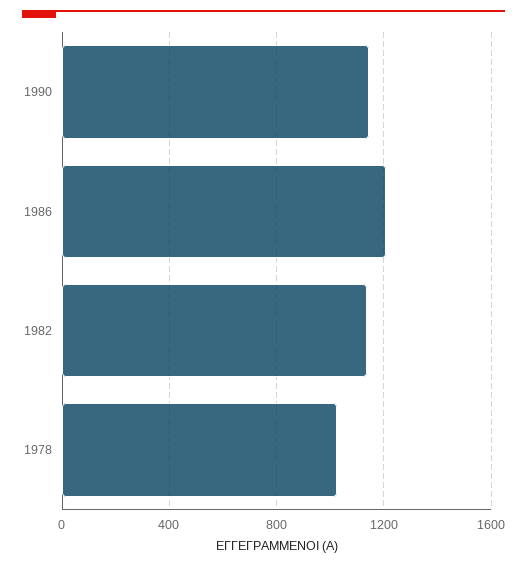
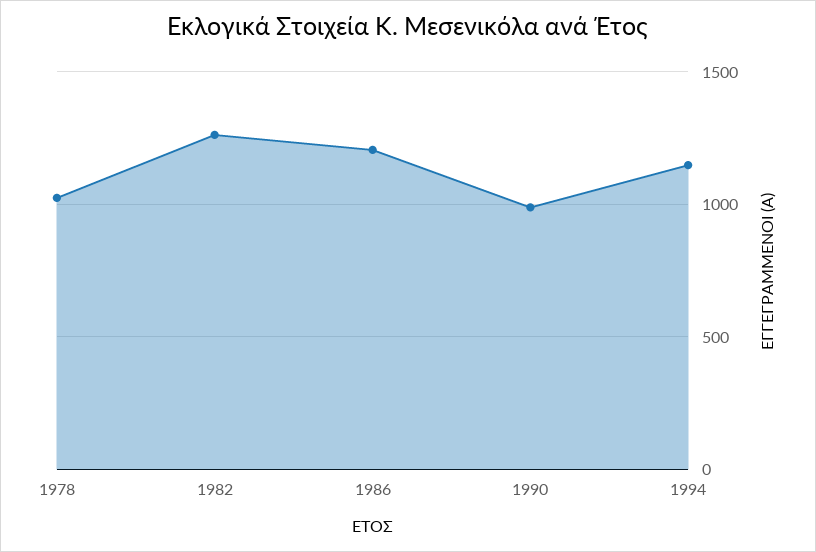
1990: 1150 -> 1000
1982: 1150 -> 1250
1994: none -> 1150

